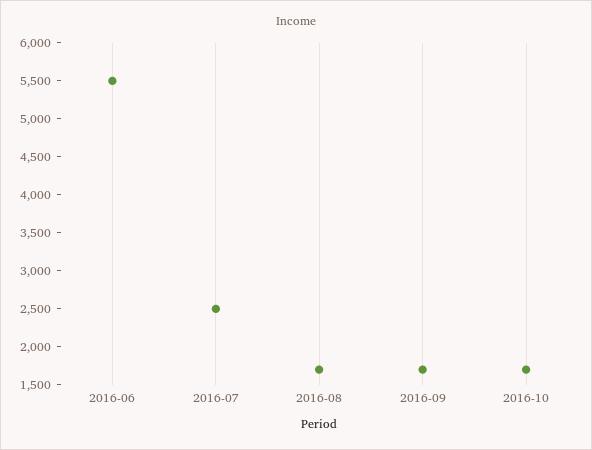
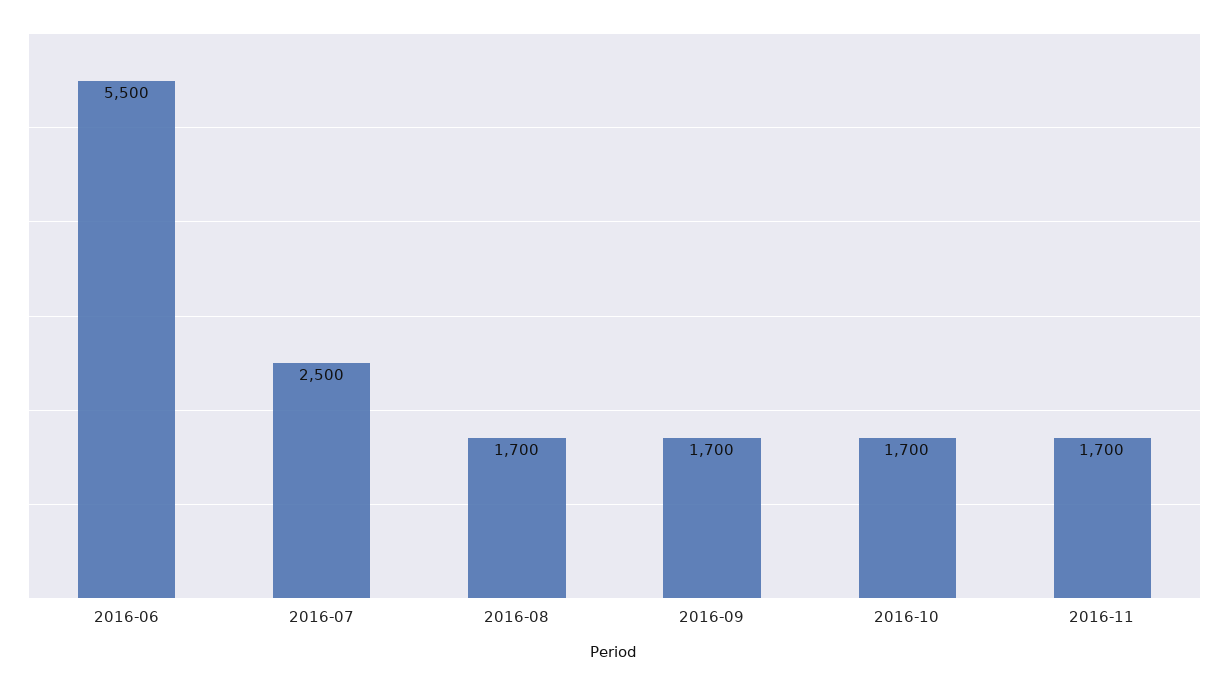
2016-11: none -> 1700

